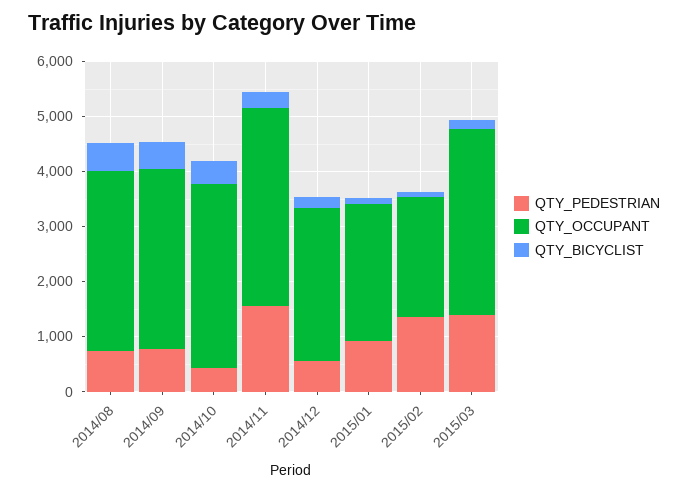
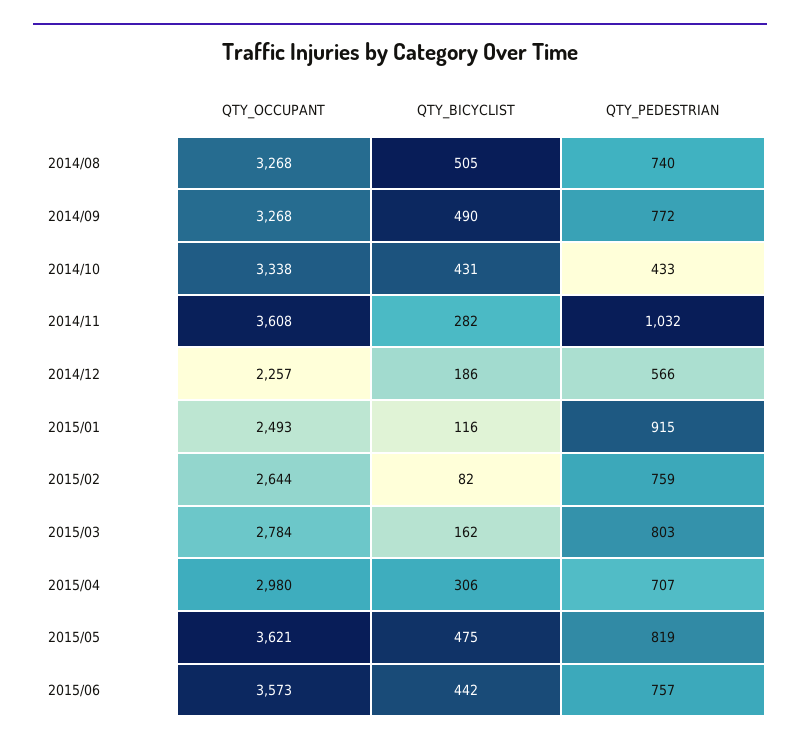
QTY_PEDESTRIAN, 2014/11: 1600 -> 1032
QTY_OCCUPANT, 2014/12: 2800 -> 2257
QTY_PEDESTRIAN, 2015/02: 1400 -> 759
QTY_OCCUPANT, 2015/02: 2200 -> 2644
QTY_PEDESTRIAN, 2015/03: 1400 -> 803
QTY_OCCUPANT, 2015/03: 3400 -> 2784
QTY_OCCUPANT, 2015/04: none -> 2980
QTY_BICYCLIST, 2015/04: none -> 306
QTY_PEDESTRIAN, 2015/04: none -> 707
QTY_OCCUPANT, 2015/05: none -> 3621
QTY_BICYCLIST, 2015/05: none -> 475
QTY_PEDESTRIAN, 2015/05: none -> 819
QTY_OCCUPANT, 2015/06: none -> 3573
QTY_BICYCLIST, 2015/06: none -> 442
QTY_PEDESTRIAN, 2015/06: none -> 757

